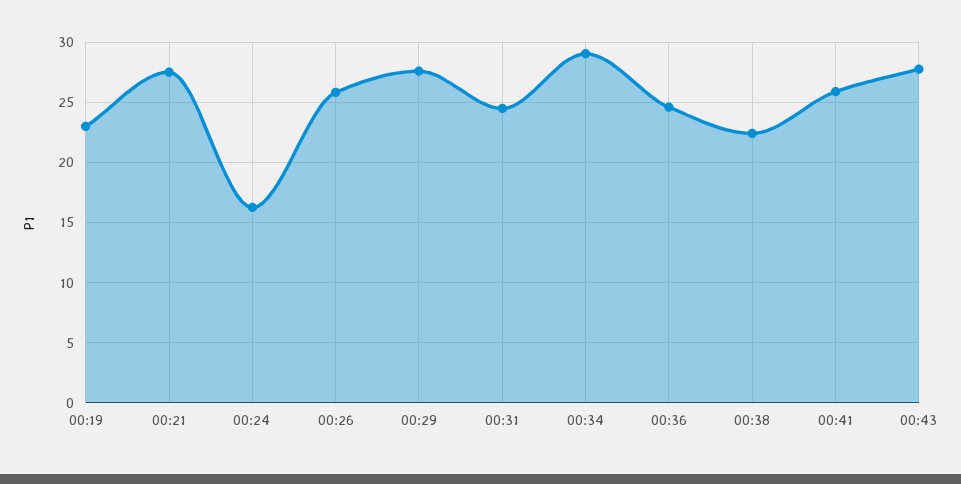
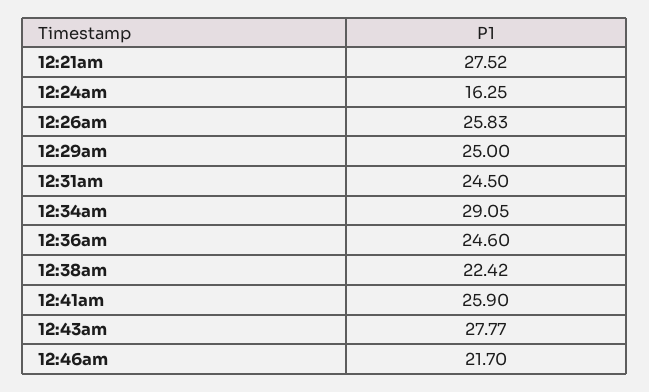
00:19: 23 -> none
00:29: 27.5 -> 25
12:46am: none -> 21.7

